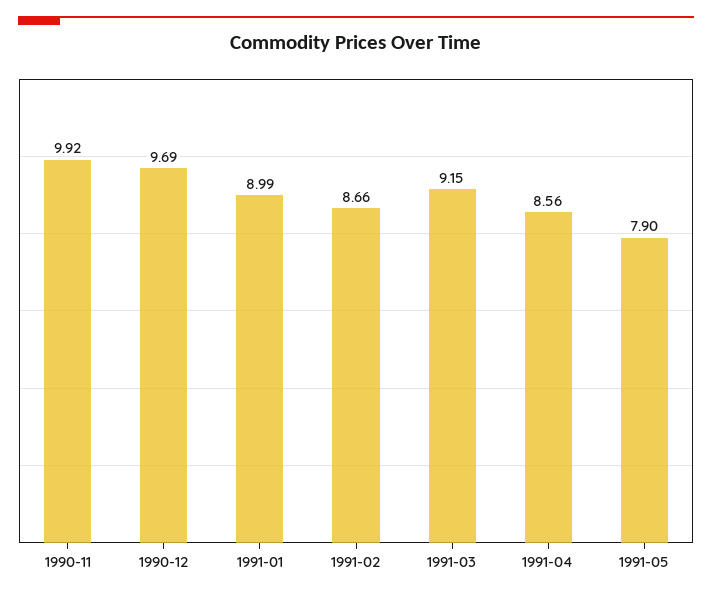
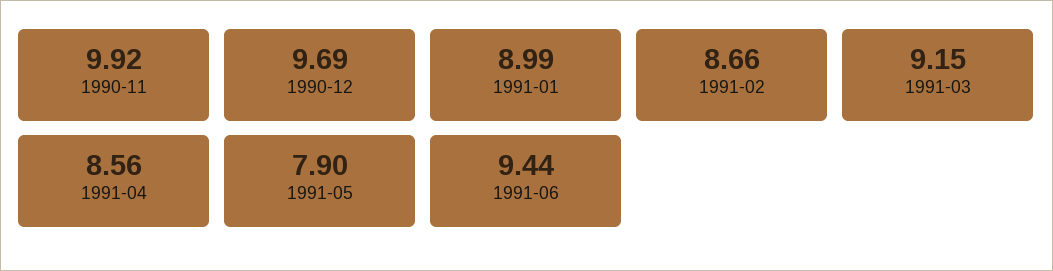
1991-06: none -> 9.44

